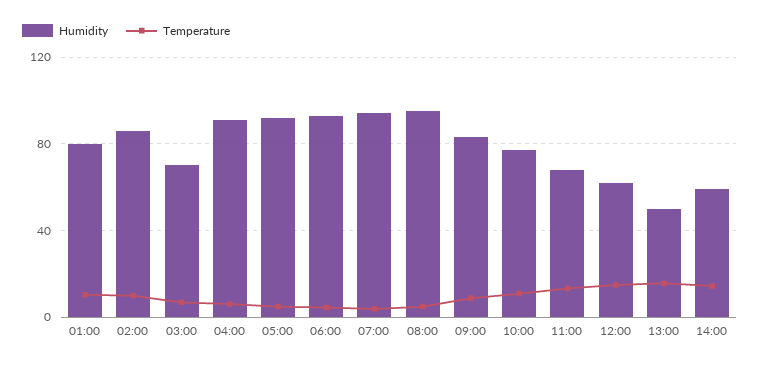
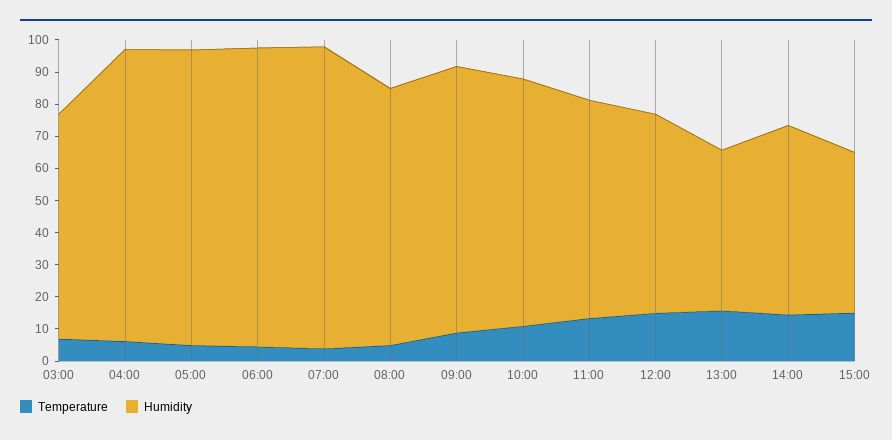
Humidity, 01:00: 80 -> none
Temperature, 01:00: 10 -> none
Humidity, 02:00: 85 -> none
Temperature, 02:00: 10 -> none
Humidity, 08:00: 95 -> 80
Temperature, 15:00: none -> 15
Humidity, 15:00: none -> 50

